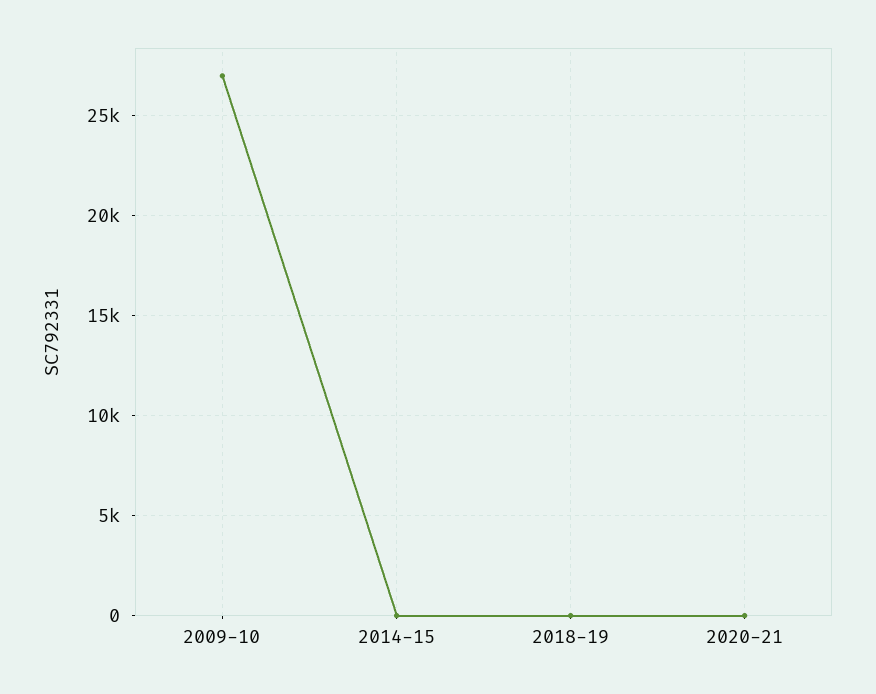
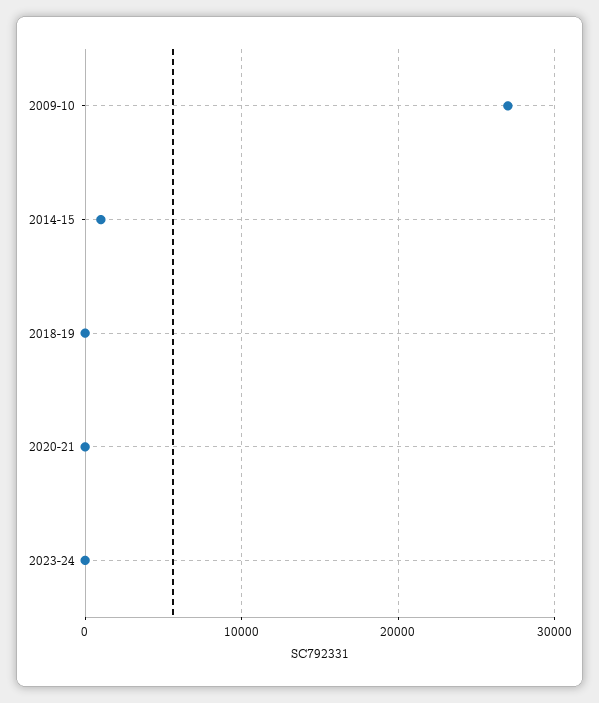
2014-15: 0 -> 1000
2023-24: none -> 0

